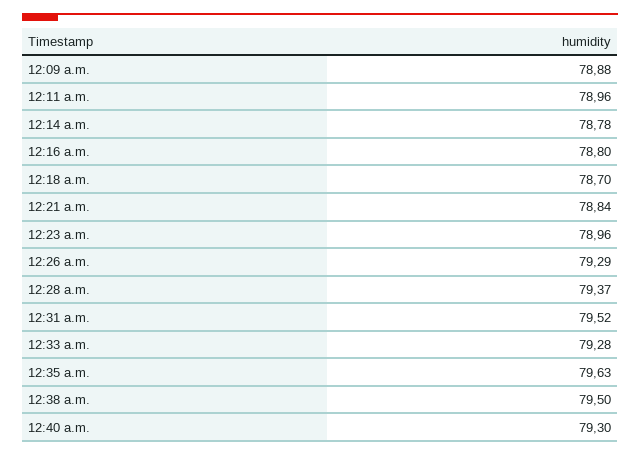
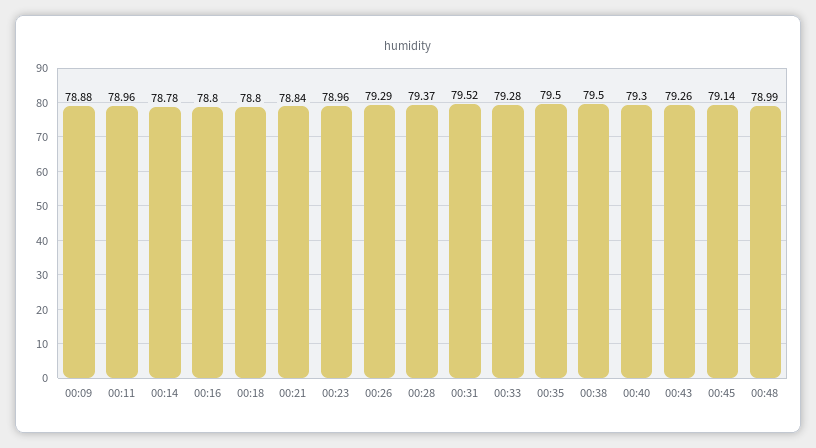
12:18 a.m.: 78.7 -> 78.8
12:35 a.m.: 79.63 -> 79.5
00:43: none -> 79.26
00:45: none -> 79.14
00:48: none -> 78.99

